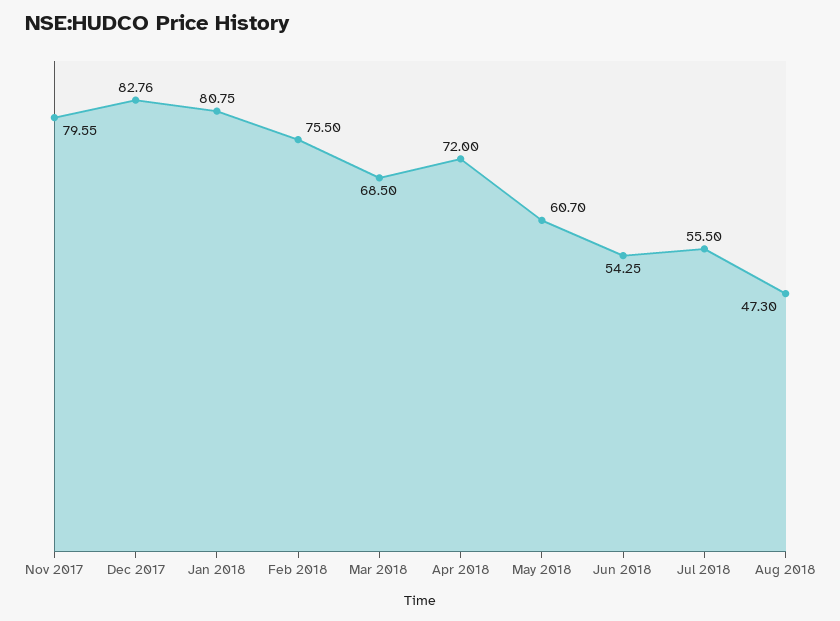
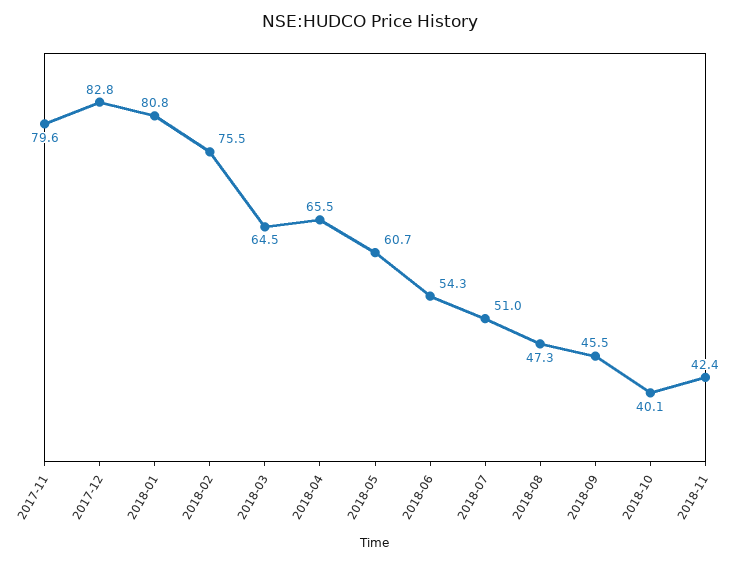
Mar 2018: 68.5 -> 64.5
Apr 2018: 72 -> 65.5
Jul 2018: 55.5 -> 51
2018-09: none -> 45.5
2018-10: none -> 40.1
2018-11: none -> 42.4

